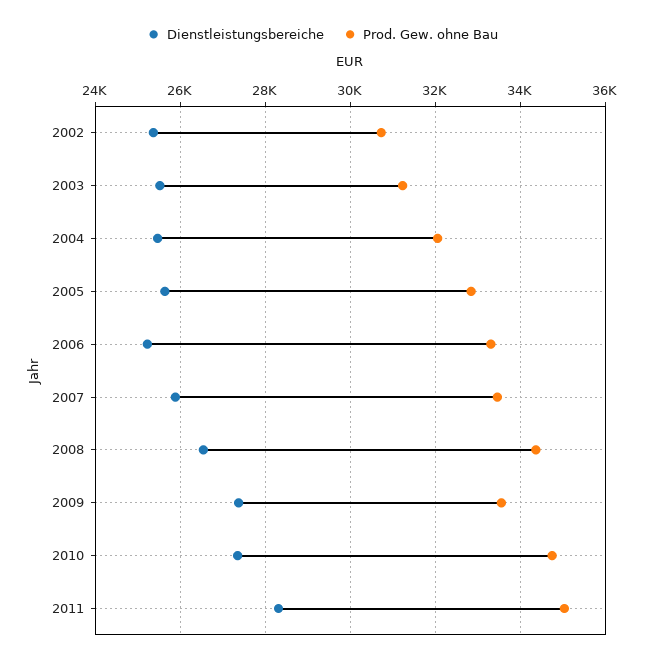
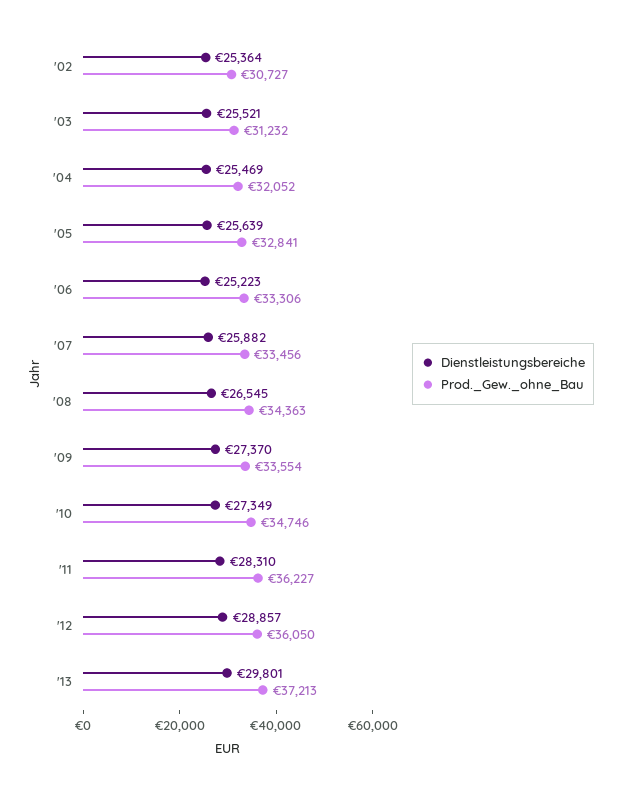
Prod. Gew. ohne Bau, 2011: 35000 -> 36227
Dienstleistungsbereiche, '12: none -> 28857
Prod. Gew. ohne Bau, '12: none -> 36050
Dienstleistungsbereiche, '13: none -> 29801
Prod. Gew. ohne Bau, '13: none -> 37213

